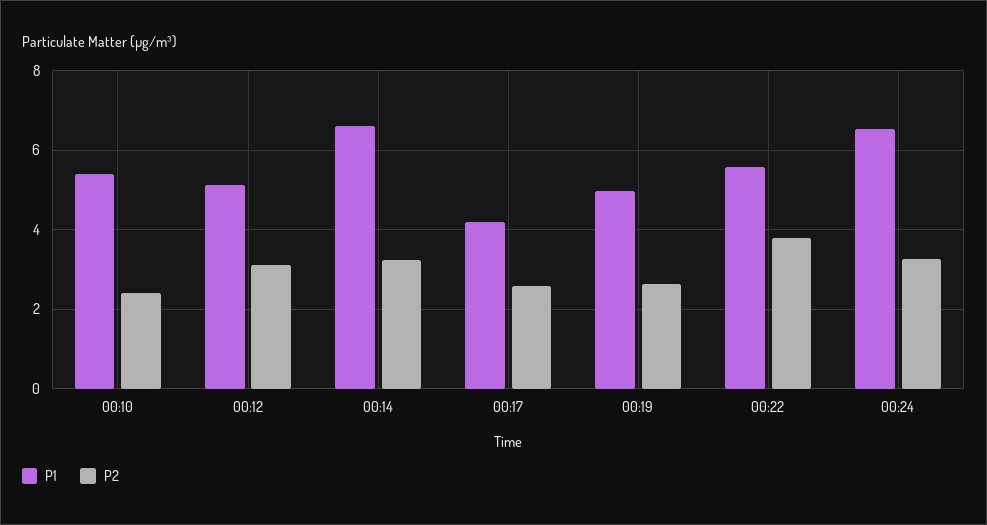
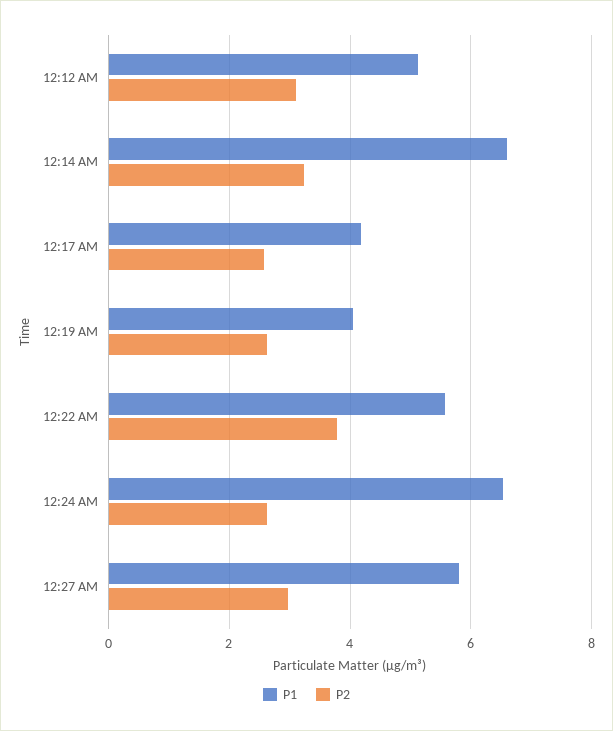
P1, 00:10: 5.4 -> none
P2, 00:10: 2.4 -> none
P1, 00:19: 5 -> 4
P2, 00:24: 3.2 -> 2.6
P1, 12:27 AM: none -> 5.8
P2, 12:27 AM: none -> 3

